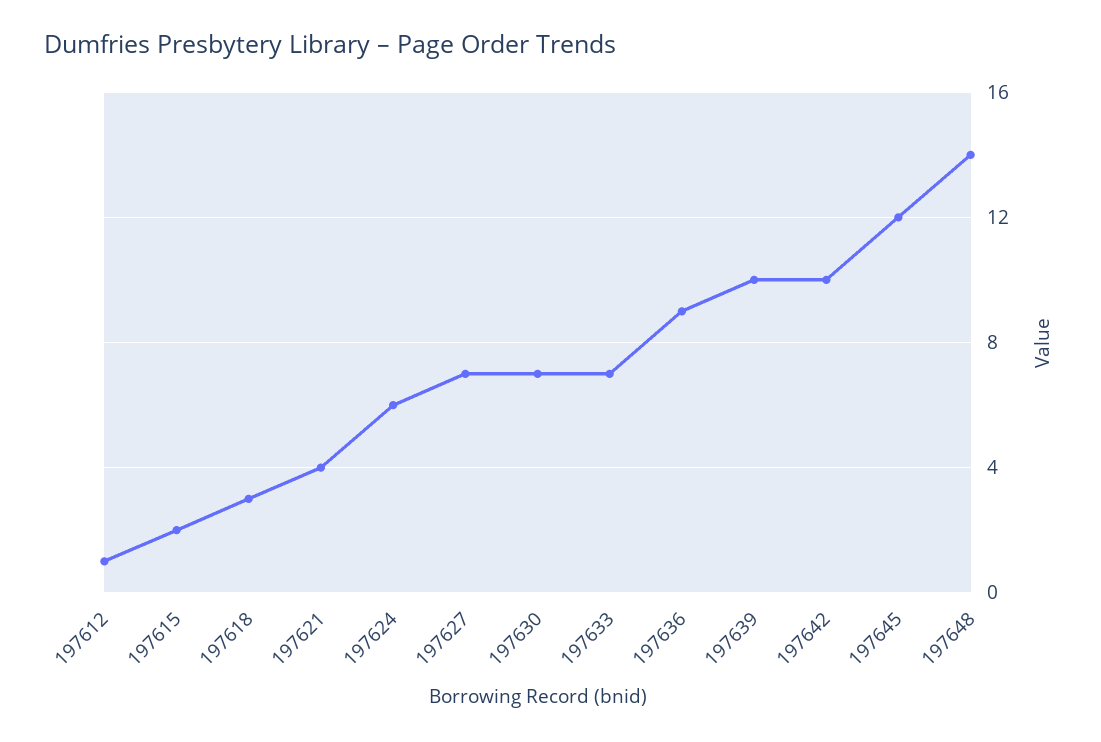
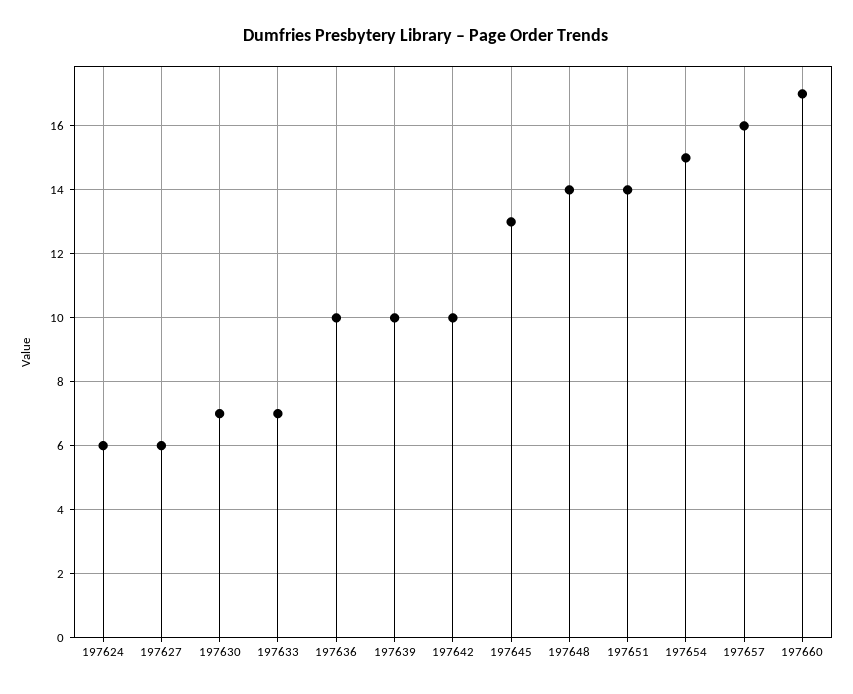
197612: 1 -> none
197615: 2 -> none
197618: 3 -> none
197621: 4 -> none
197627: 7 -> 6
197636: 9 -> 10
197645: 12 -> 13
197651: none -> 14
197654: none -> 15
197657: none -> 16
197660: none -> 17

